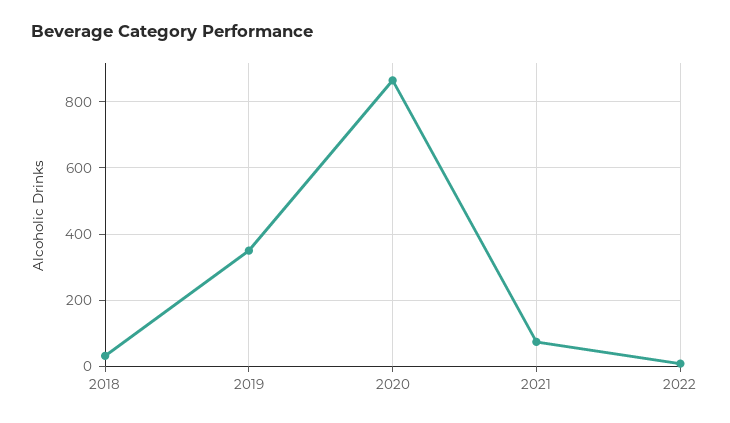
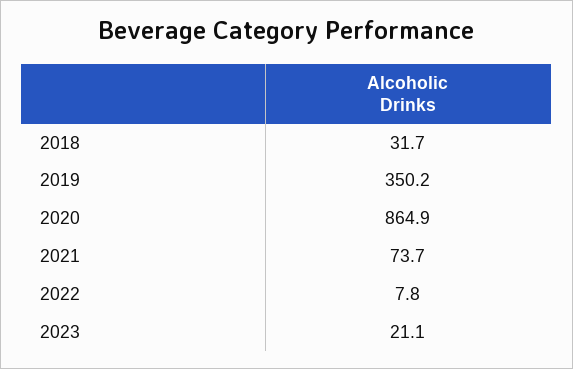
2023: none -> 21.1

